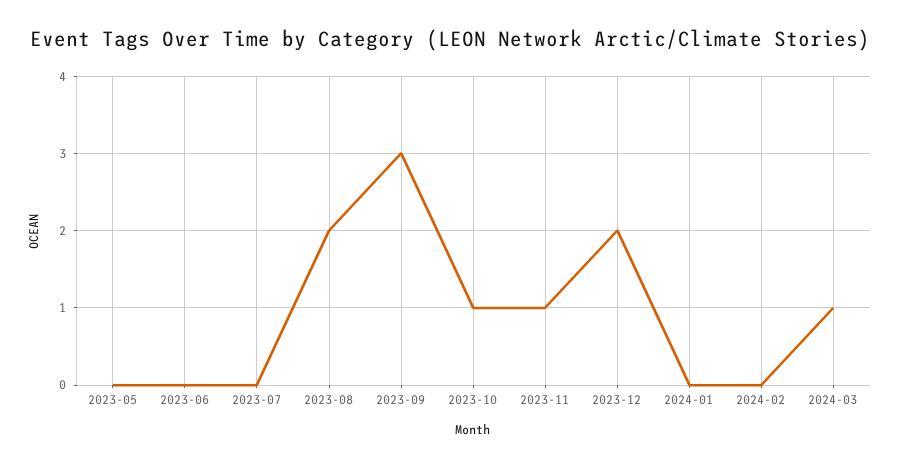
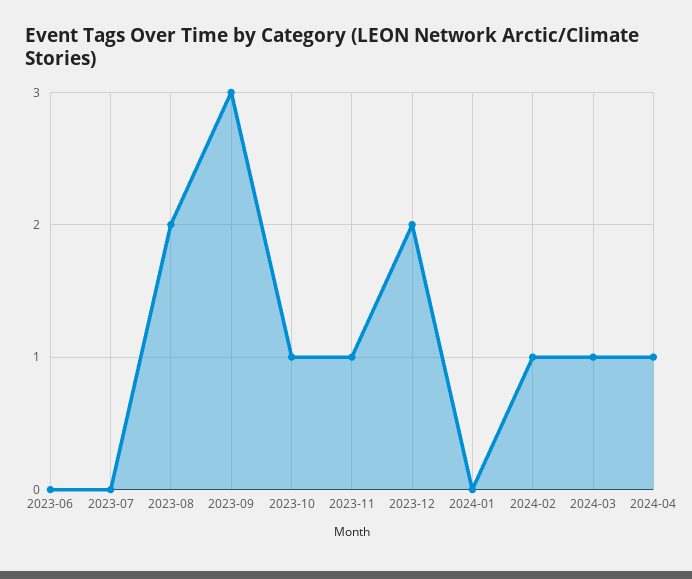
2023-05: 0 -> none
2024-02: 0 -> 1
2024-04: none -> 1

